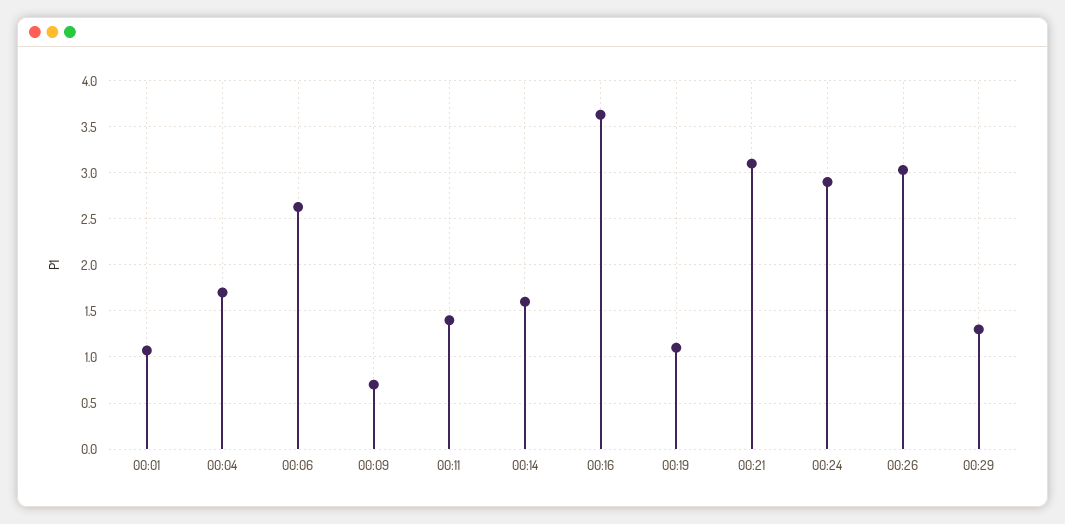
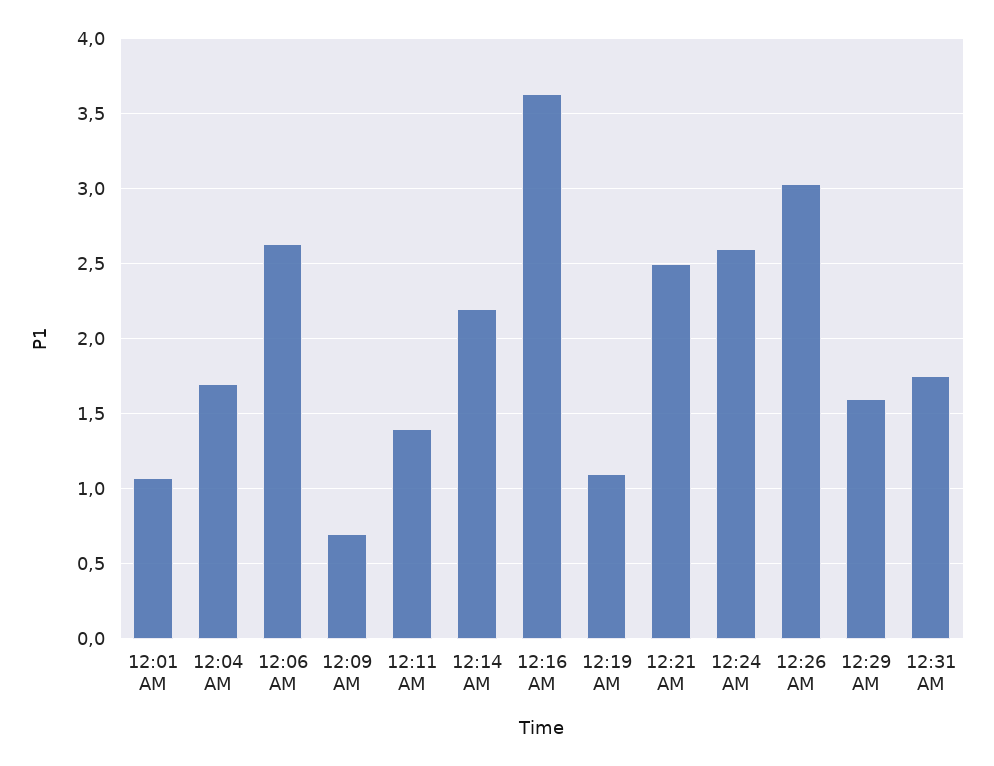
00:14: 1.6 -> 2.2
00:21: 3.1 -> 2.5
00:24: 2.9 -> 2.6
00:29: 1.3 -> 1.6
12:31 AM: none -> 1.75

